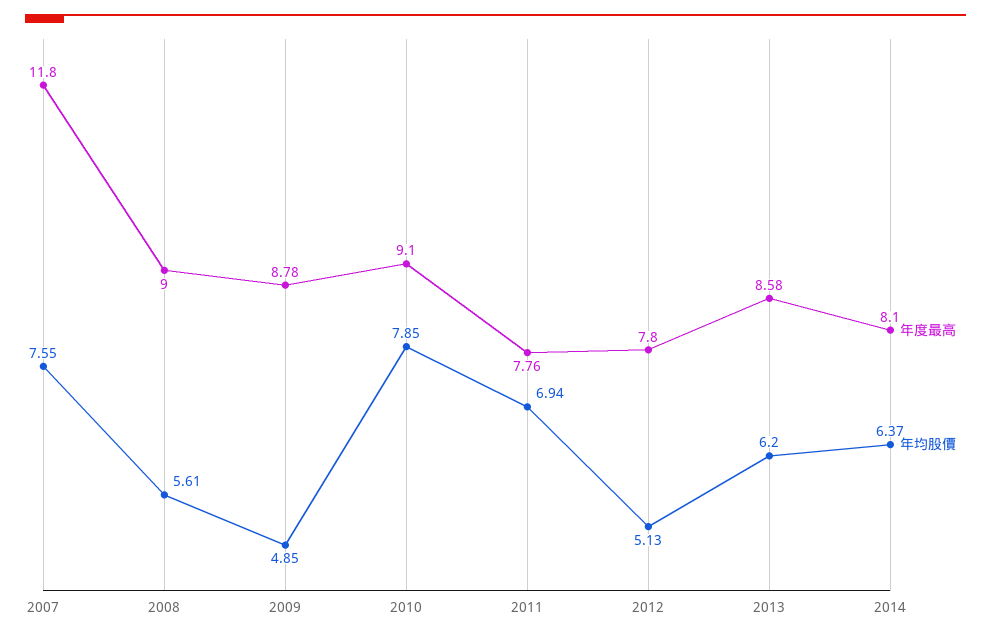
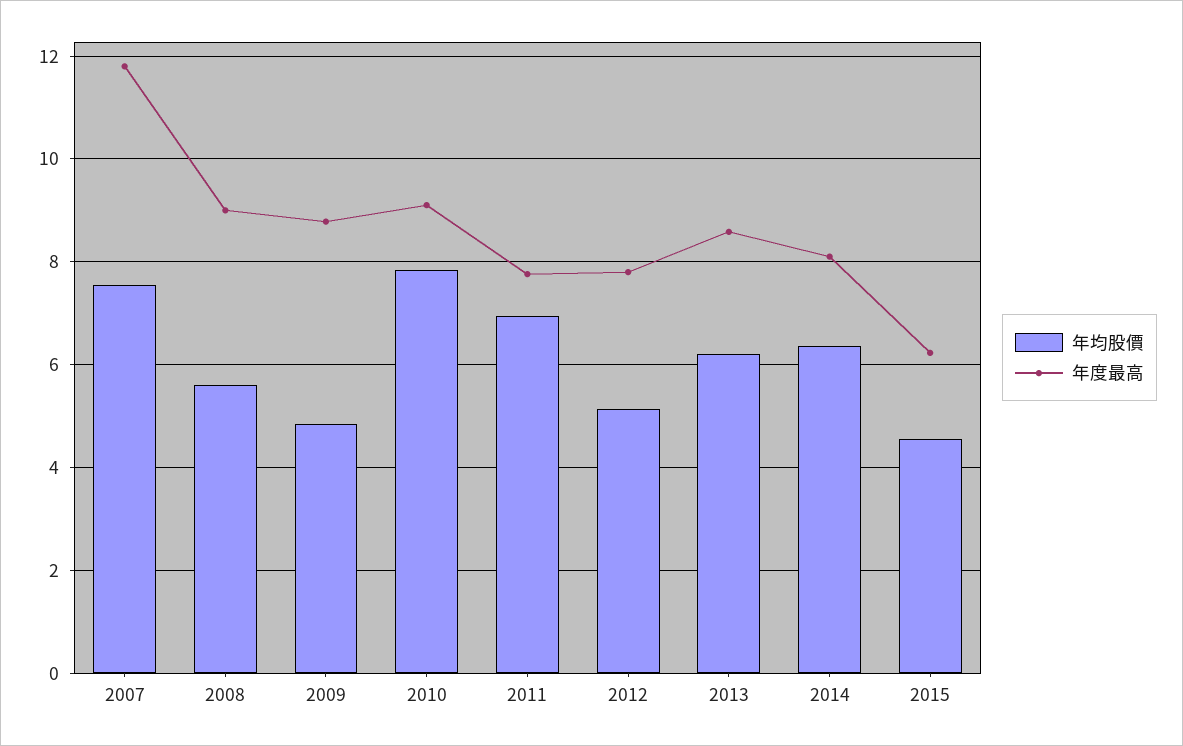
年均股價, 2015: none -> 4.6
年度最高, 2015: none -> 6.2

